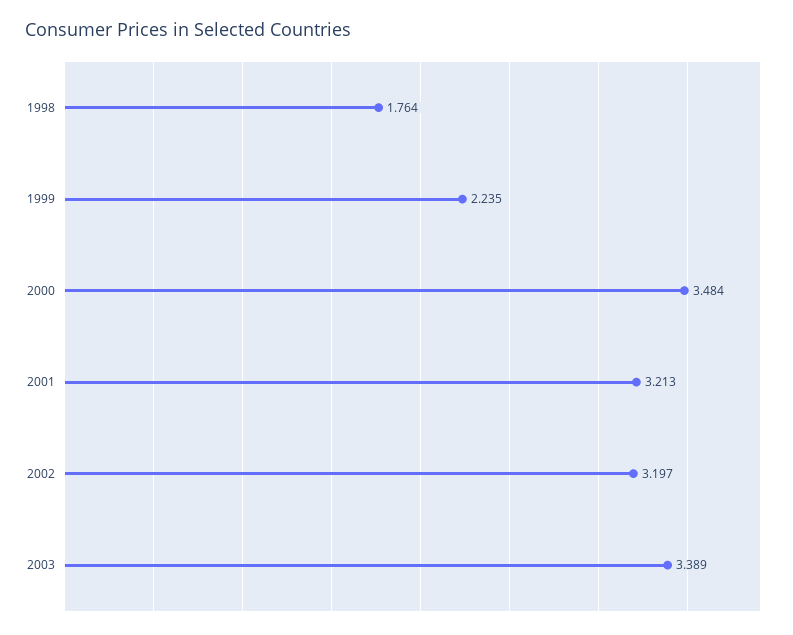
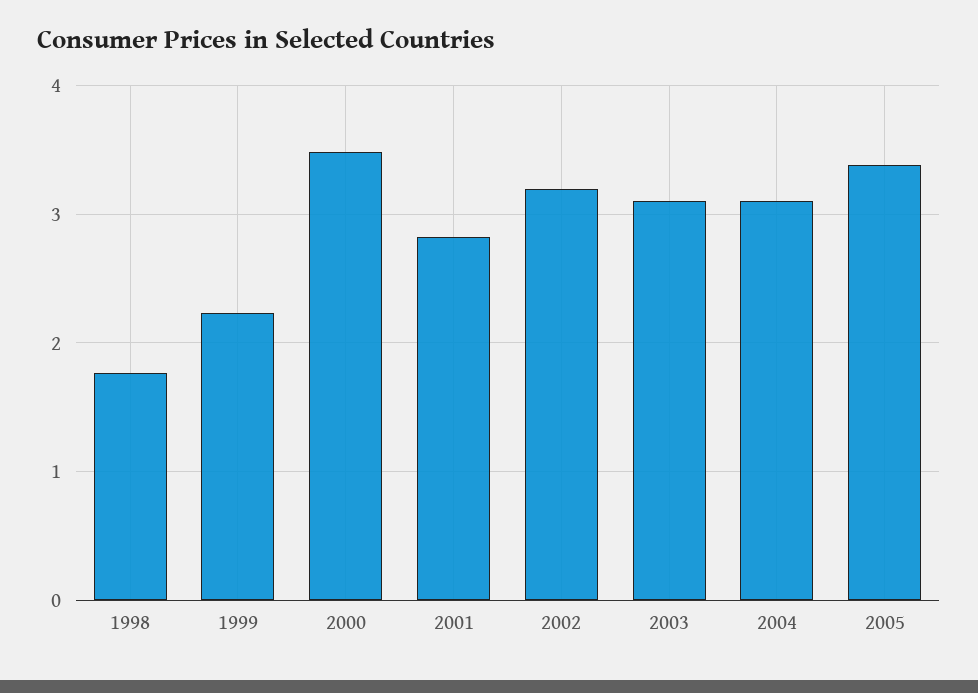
2001: 3.213 -> 2.8
2003: 3.389 -> 3.1
2004: none -> 3.1
2005: none -> 3.4

